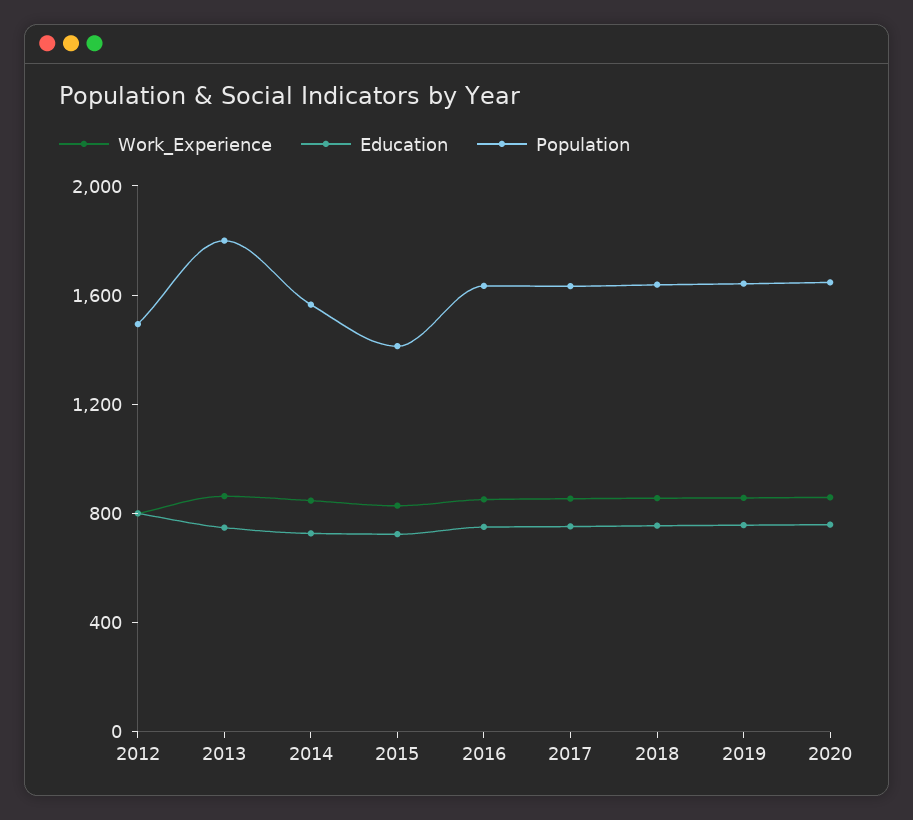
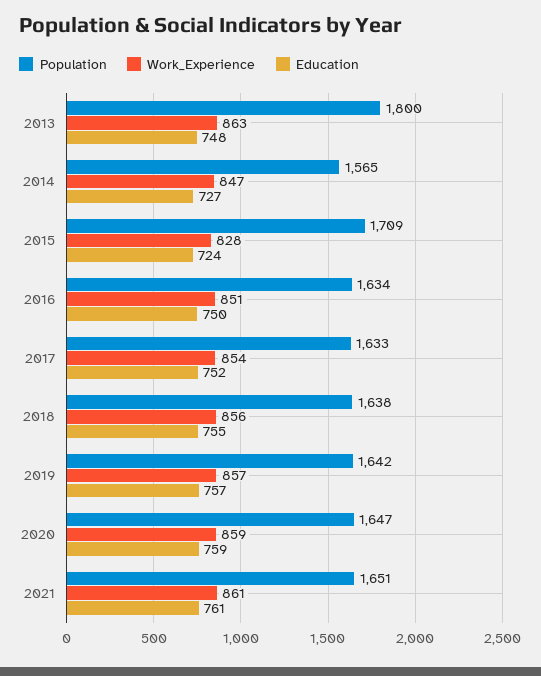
Work_Experience, 2012: 800 -> none
Education, 2012: 800 -> none
Population, 2012: 1500 -> none
Population, 2015: 1400 -> 1709
Population, 2021: none -> 1651
Work_Experience, 2021: none -> 861
Education, 2021: none -> 761

